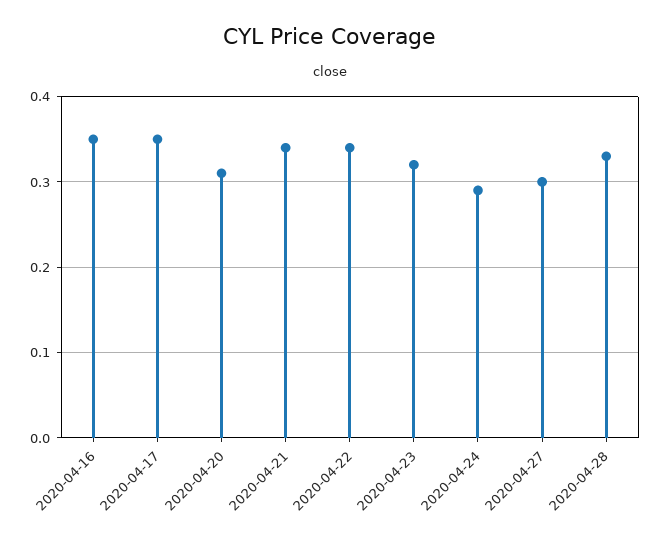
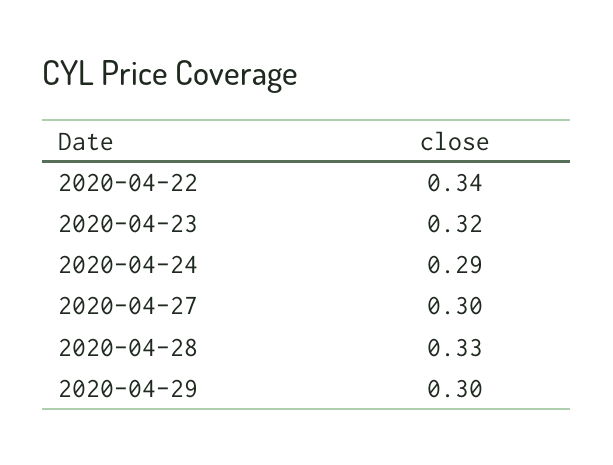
2020-04-16: 0.35 -> none
2020-04-17: 0.35 -> none
2020-04-20: 0.31 -> none
2020-04-21: 0.34 -> none
2020-04-29: none -> 0.3

